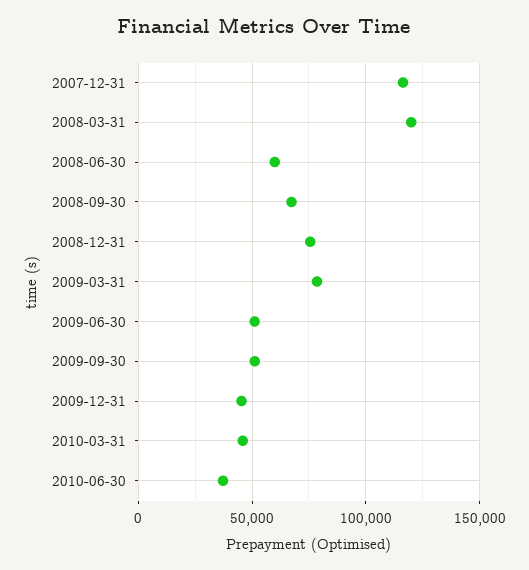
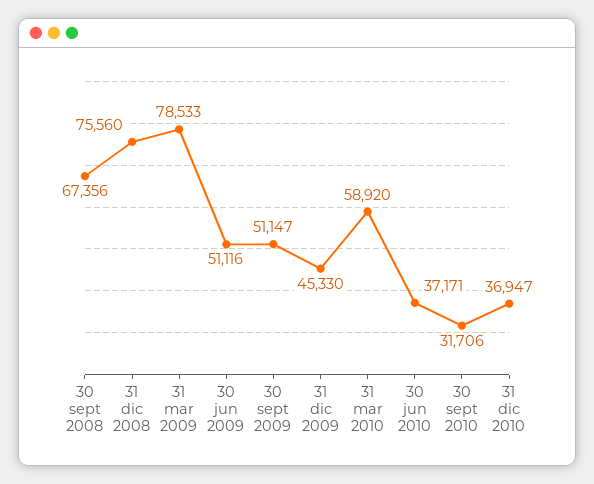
2007-12-31: 115000 -> none
2008-03-31: 120000 -> none
2008-06-30: 60000 -> none
2010-03-31: 45000 -> 58920
30 sept 2010: none -> 31706
31 dic 2010: none -> 36947

